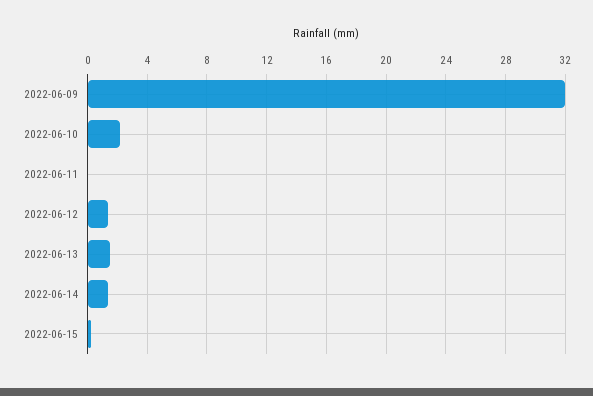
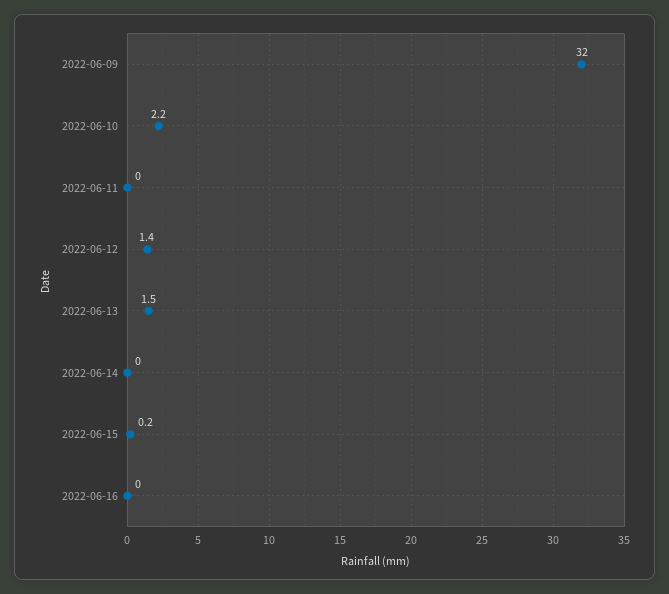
2022-06-14: 1.5 -> 0
2022-06-16: none -> 0

